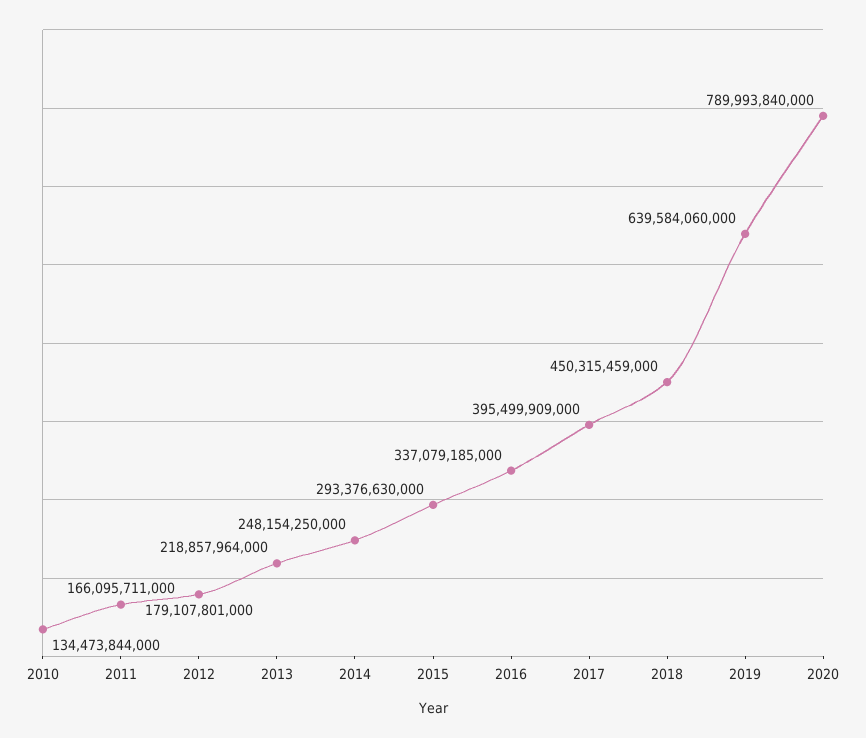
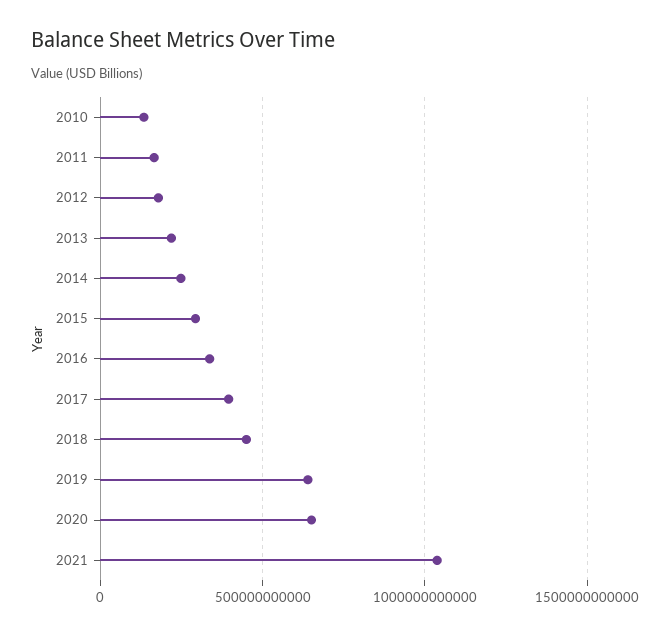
2020: 789993840000 -> 650000000000
2021: none -> 1050000000000

